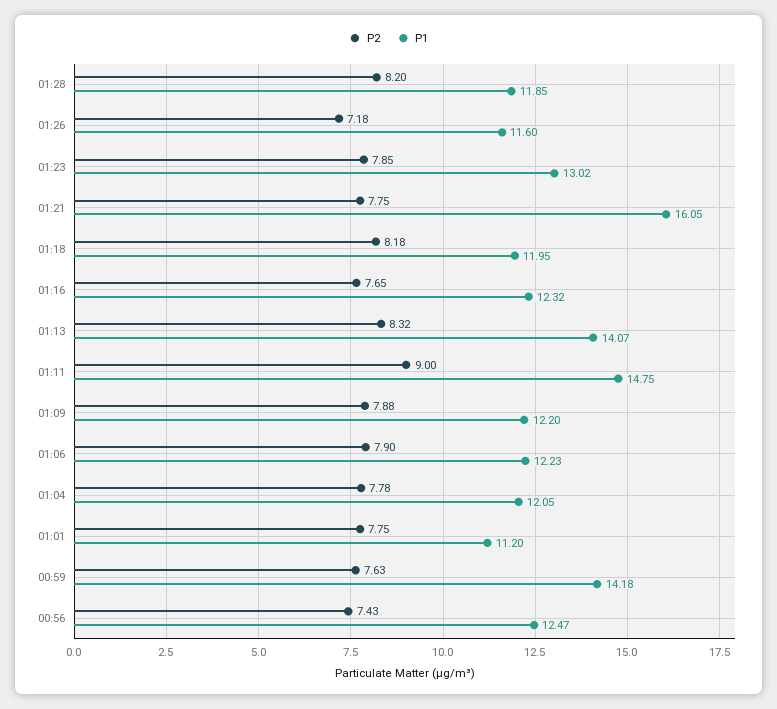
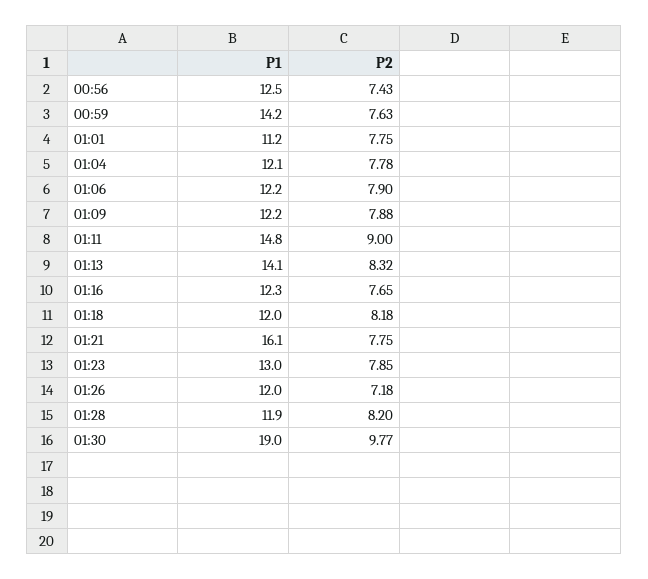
P1, 01:26: 11.6 -> 12
P1, 01:30: none -> 19
P2, 01:30: none -> 9.77

